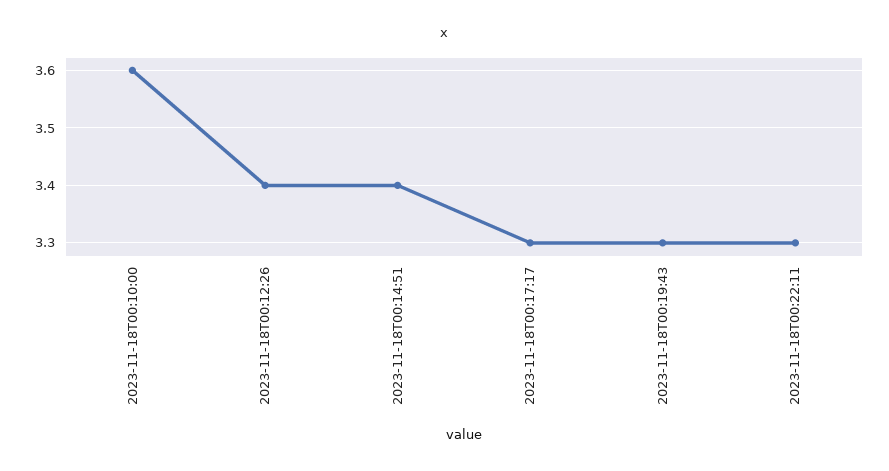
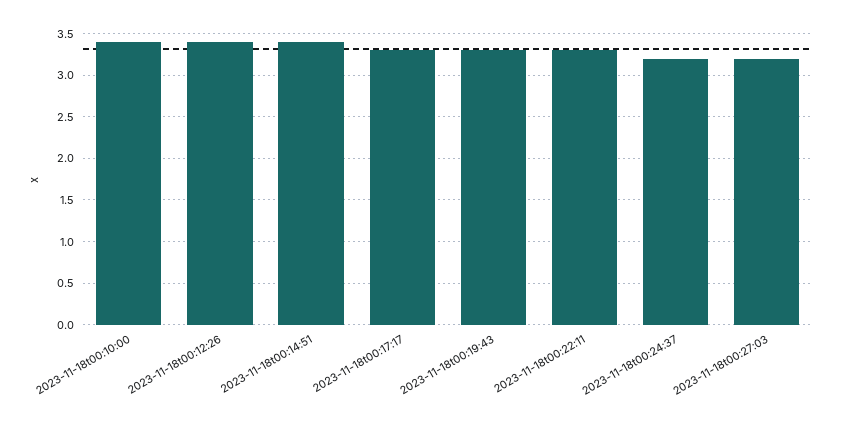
2023-11-18T00:10:00: 3.6 -> 3.4
2023-11-18t00:24:37: none -> 3.2
2023-11-18t00:27:03: none -> 3.2

